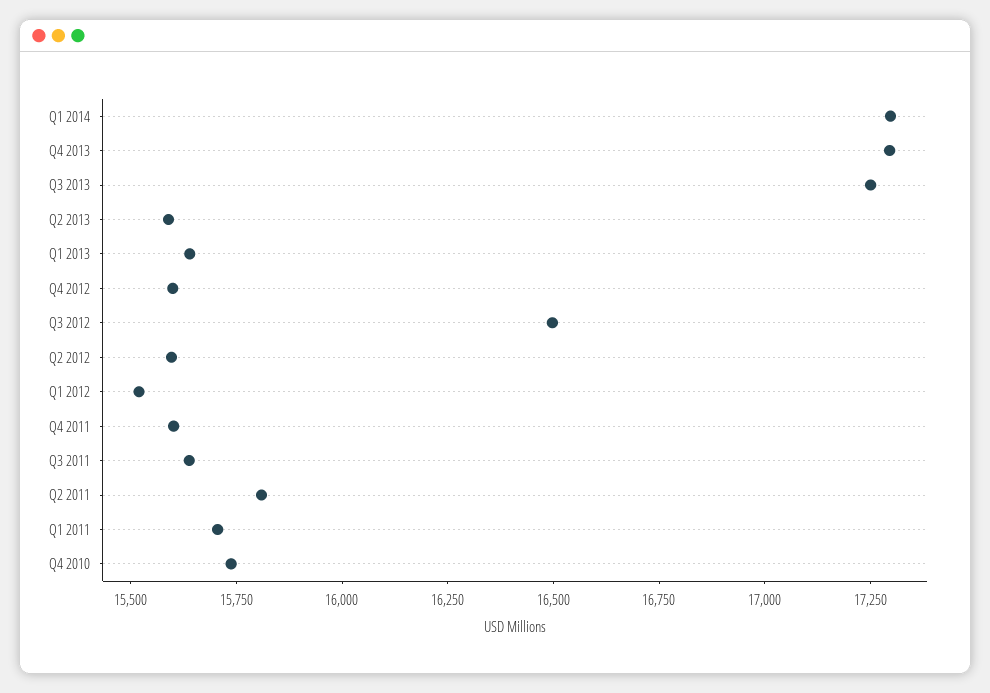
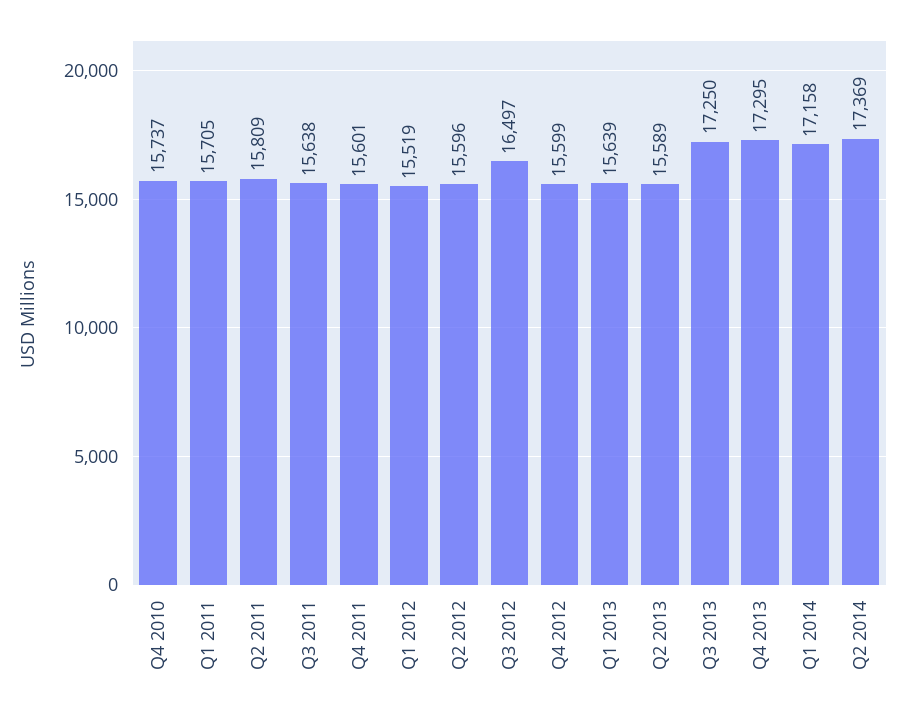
Q1 2014: 17300 -> 17158
Q2 2014: none -> 17369

